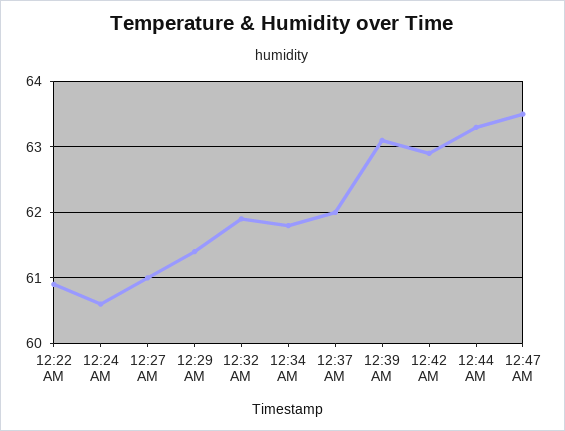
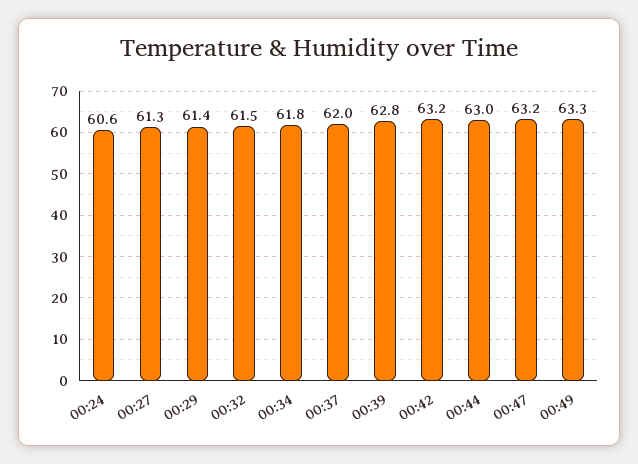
12:22 AM: 60.9 -> none
12:27 AM: 61 -> 61.3
12:32 AM: 61.9 -> 61.5
12:39 AM: 63.1 -> 62.8
12:42 AM: 62.9 -> 63.2
12:44 AM: 63.3 -> 63
12:47 AM: 63.5 -> 63.2
00:49: none -> 63.3

